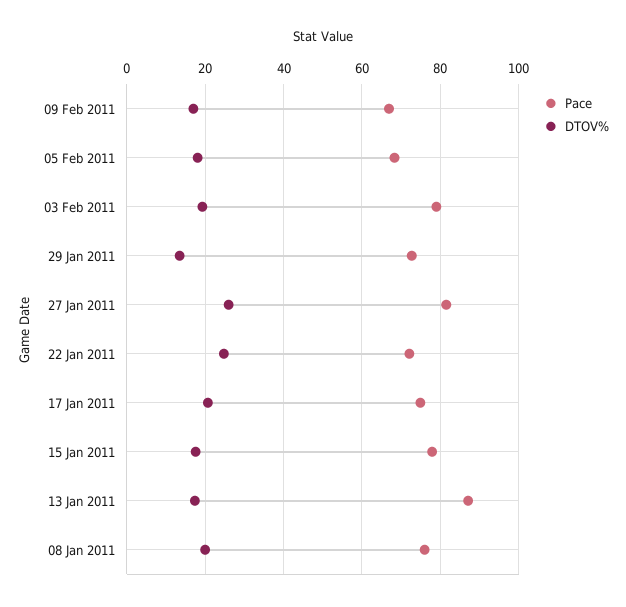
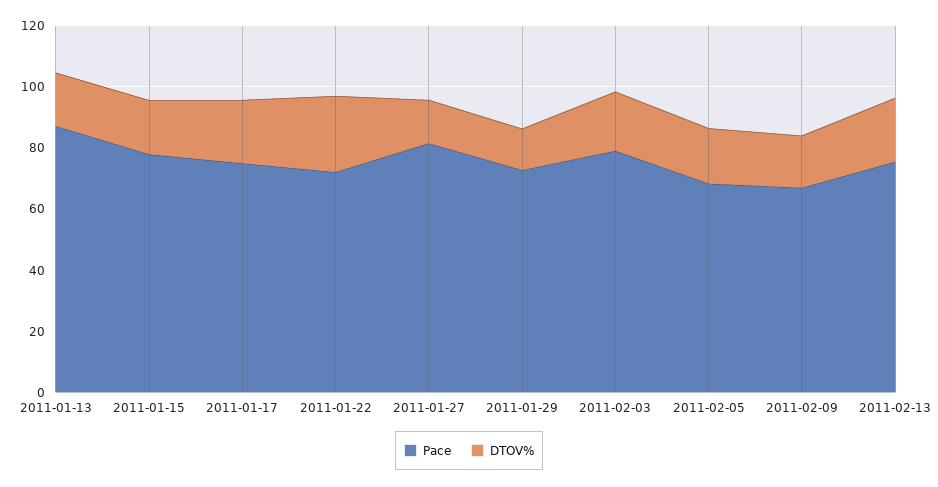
DTOV%, 27 Jan 2011: 26 -> 15
Pace, 08 Jan 2011: 76 -> none
DTOV%, 08 Jan 2011: 20 -> none
Pace, 2011-02-13: none -> 75
DTOV%, 2011-02-13: none -> 20

